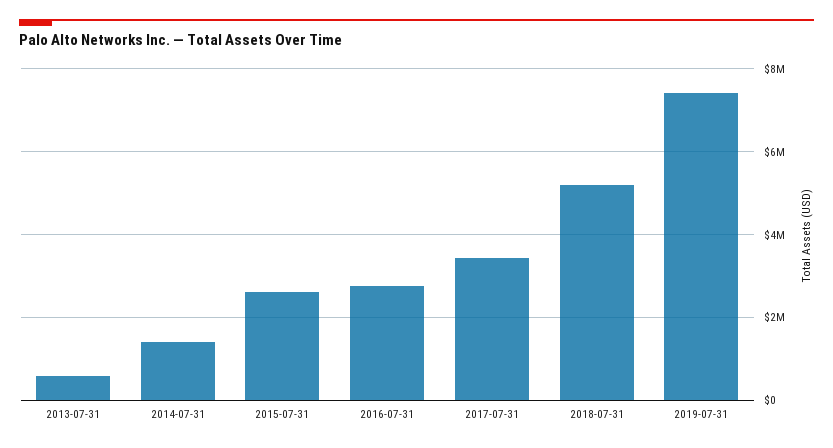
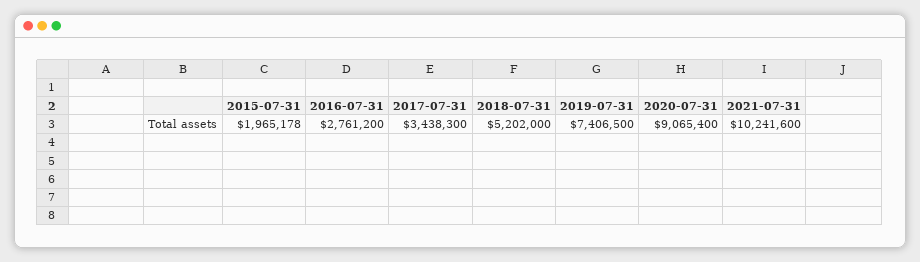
2013-07-31: 600000 -> none
2014-07-31: 1400000 -> none
2015-07-31: 2600000 -> 1965178
2020-07-31: none -> 9065400
2021-07-31: none -> 10241600

